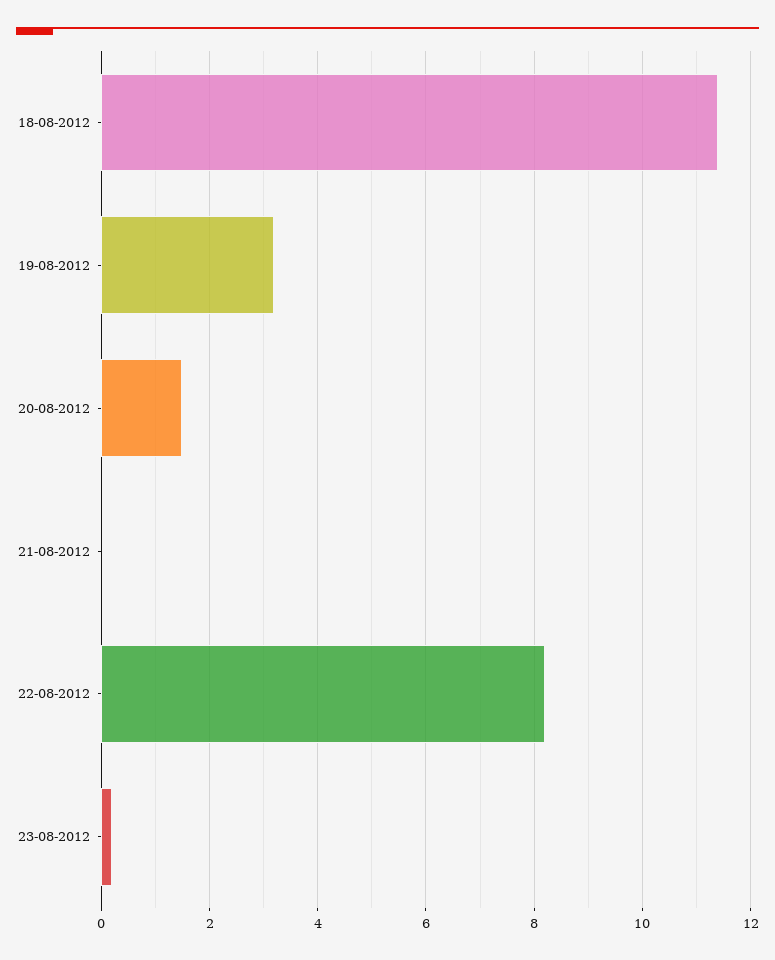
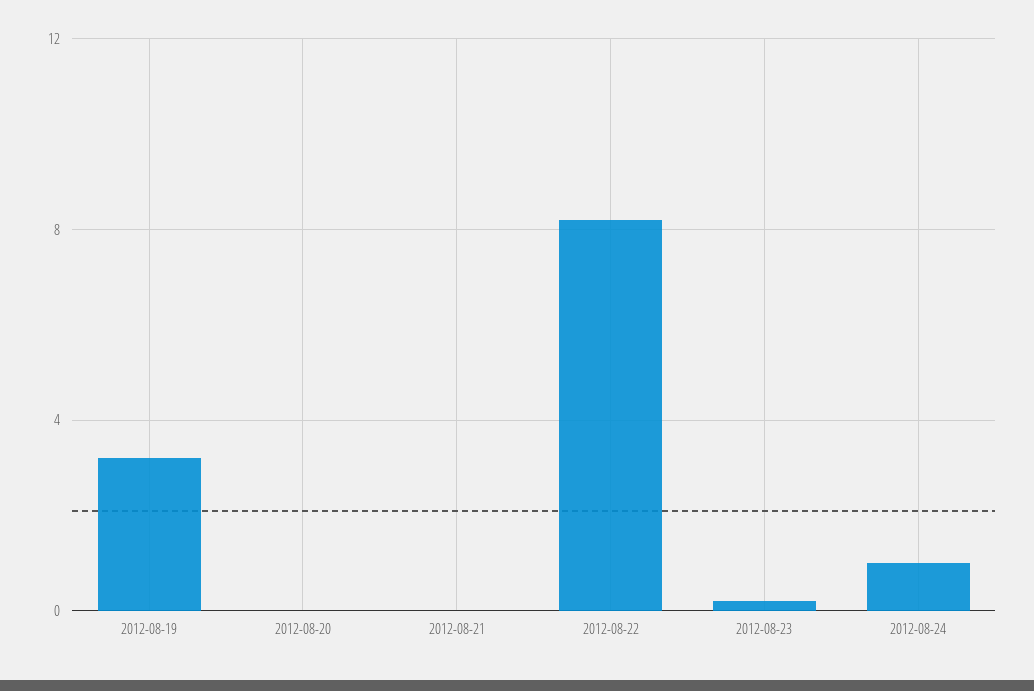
18-08-2012: 11.5 -> none
20-08-2012: 1.5 -> 0
2012-08-24: none -> 1

